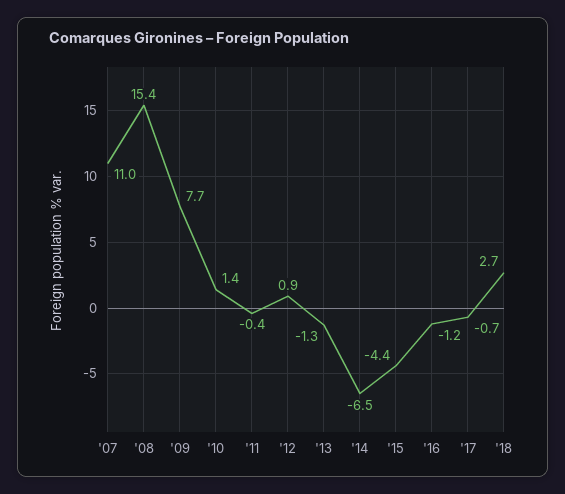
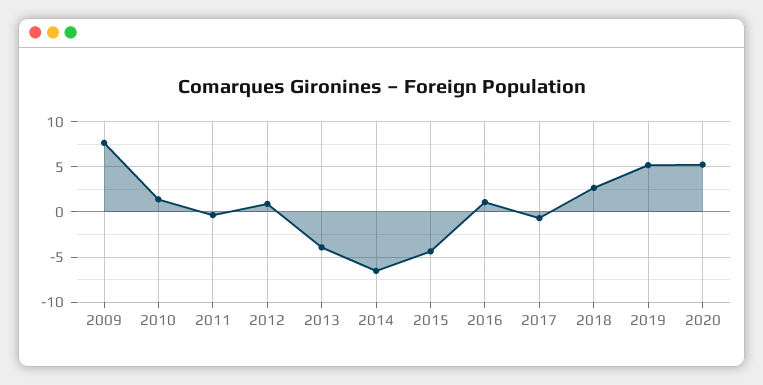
'07: 11 -> none
'08: 15.4 -> none
'13: -1.3 -> -4
'16: -1.2 -> 1
2019: none -> 5
2020: none -> 5

